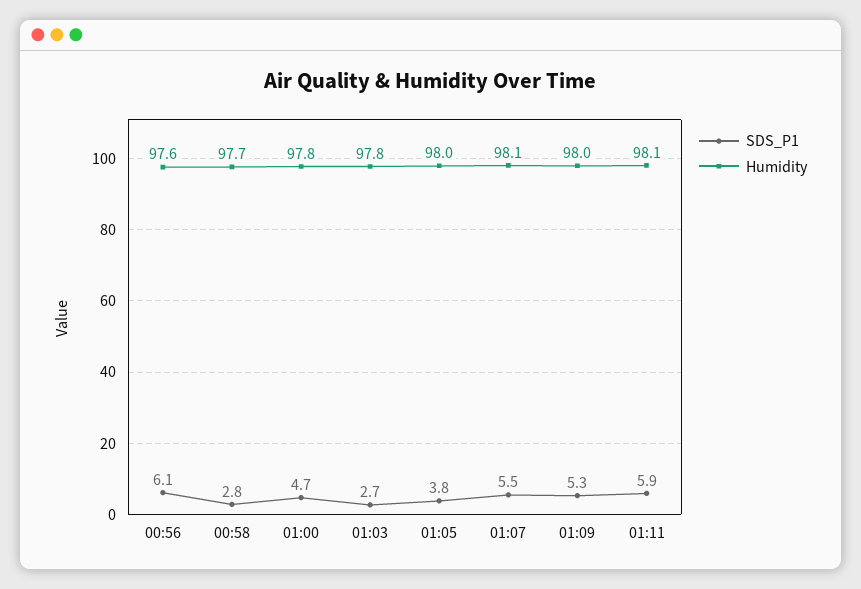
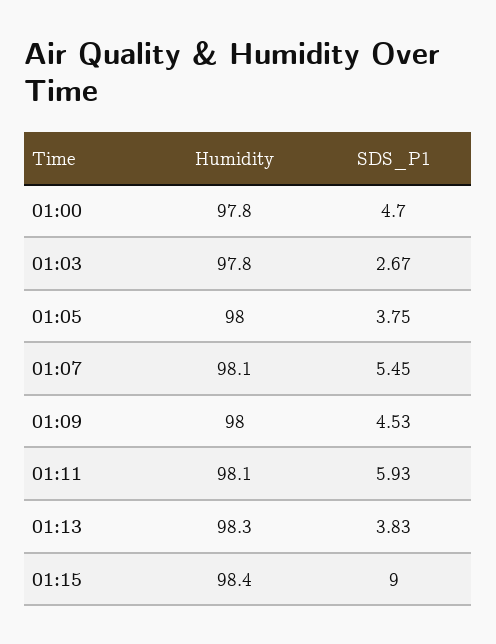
SDS_P1, 00:56: 6.1 -> none
Humidity, 00:56: 97.6 -> none
SDS_P1, 00:58: 2.8 -> none
Humidity, 00:58: 97.7 -> none
SDS_P1, 01:09: 5.3 -> 4.53
Humidity, 01:13: none -> 98.3
SDS_P1, 01:13: none -> 3.83
Humidity, 01:15: none -> 98.4
SDS_P1, 01:15: none -> 9

